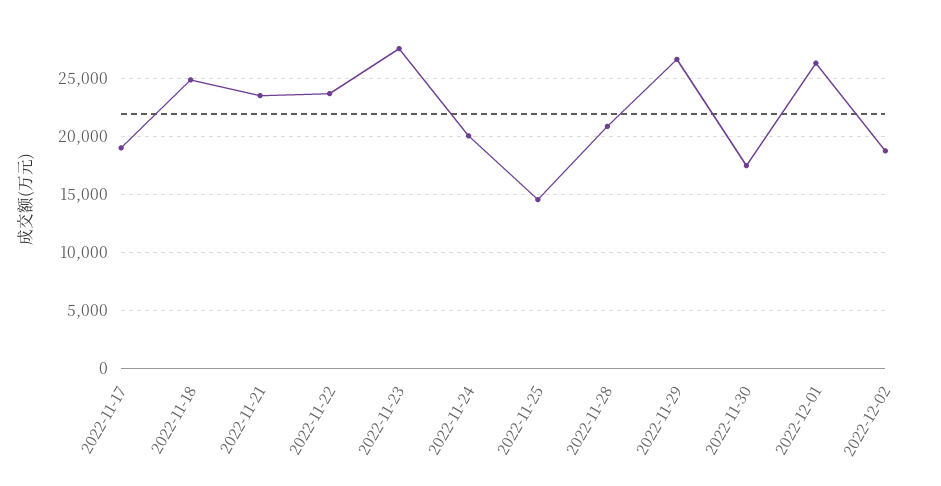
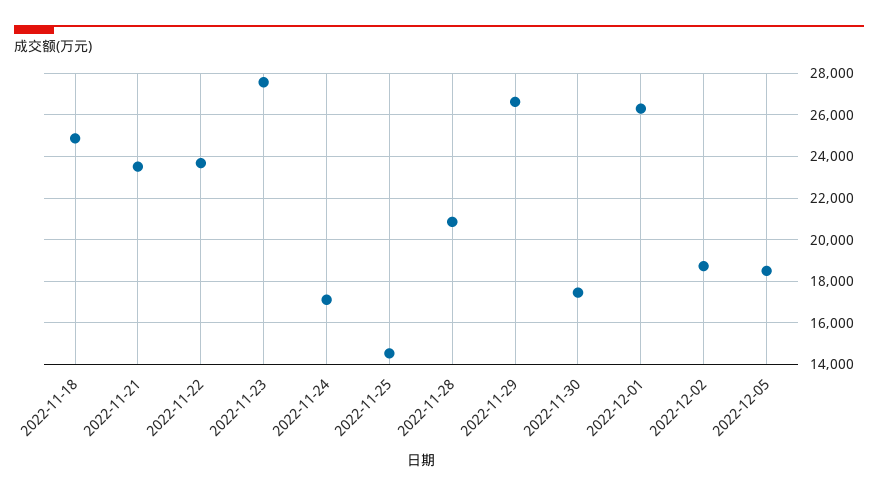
2022-11-17: 19000 -> none
2022-11-24: 20000 -> 17000
2022-12-05: none -> 18500

